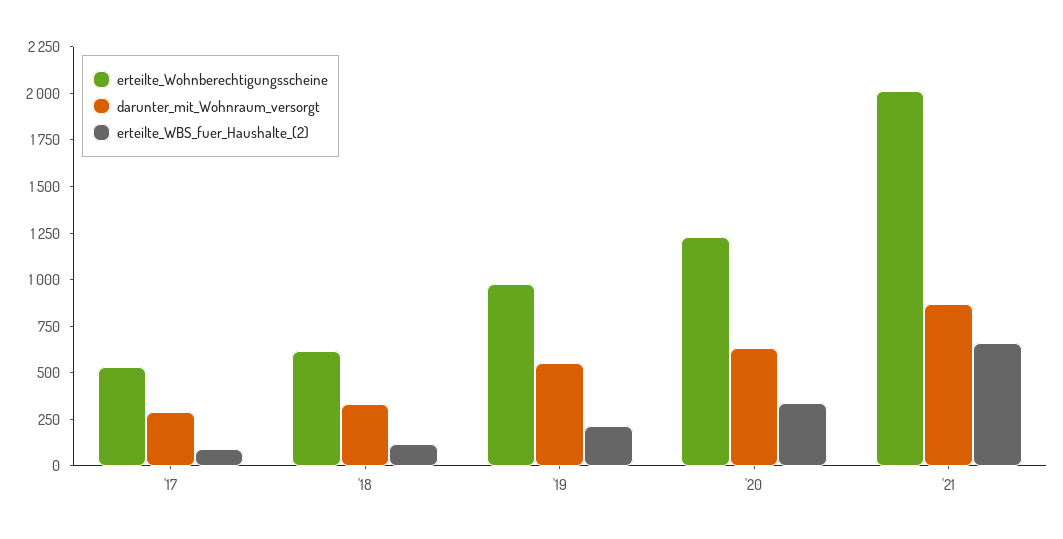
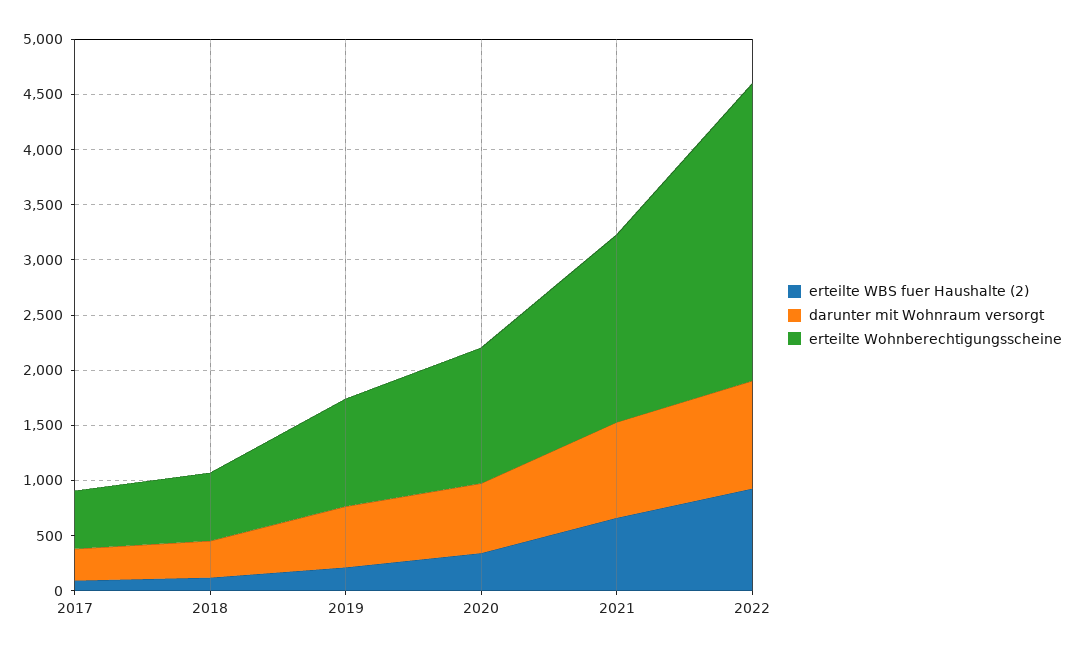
erteilte_Wohnberechtigungsscheine, '21: 2000 -> 1700
erteilte_WBS_fuer_Haushalte_(2), 2022: none -> 900
darunter_mit_Wohnraum_versorgt, 2022: none -> 1000
erteilte_Wohnberechtigungsscheine, 2022: none -> 2700

